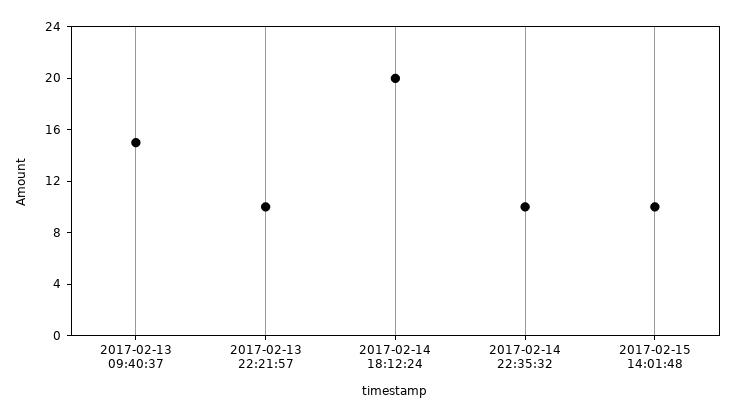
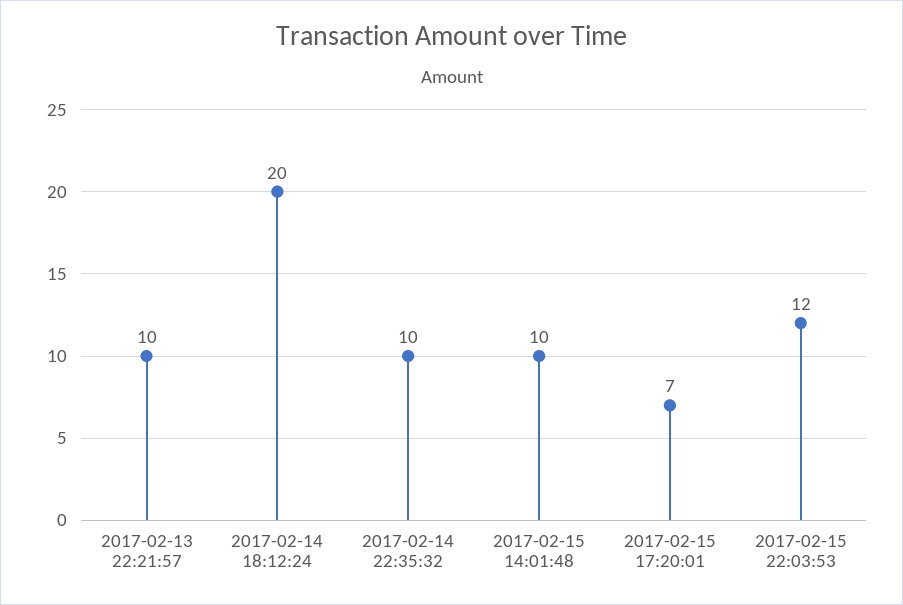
2017-02-13 09:40:37: 15 -> none
2017-02-15 17:20:01: none -> 7
2017-02-15 22:03:53: none -> 12

